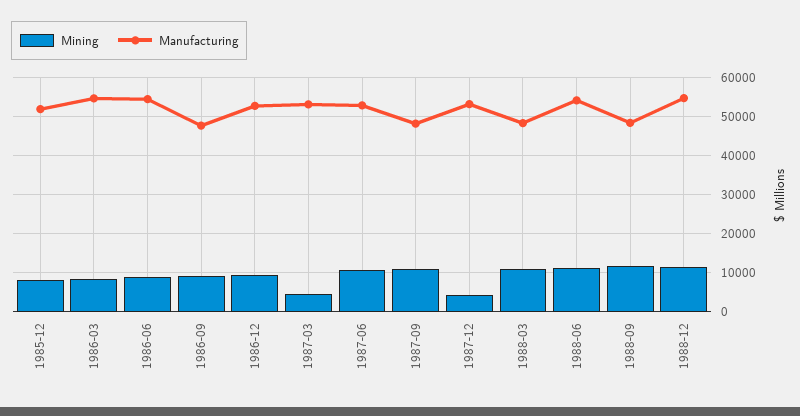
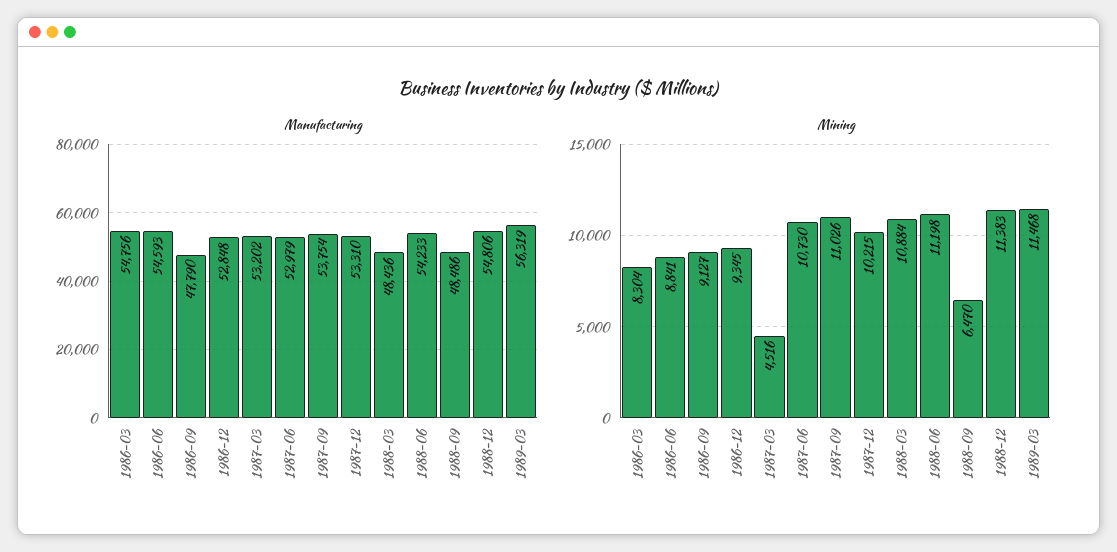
Mining, 1985-12: 8000 -> none
Manufacturing, 1985-12: 52000 -> none
Manufacturing, 1987-09: 48000 -> 53754
Mining, 1987-12: 4000 -> 10215
Mining, 1988-09: 12000 -> 6470
Manufacturing, 1989-03: none -> 56319
Mining, 1989-03: none -> 11468

